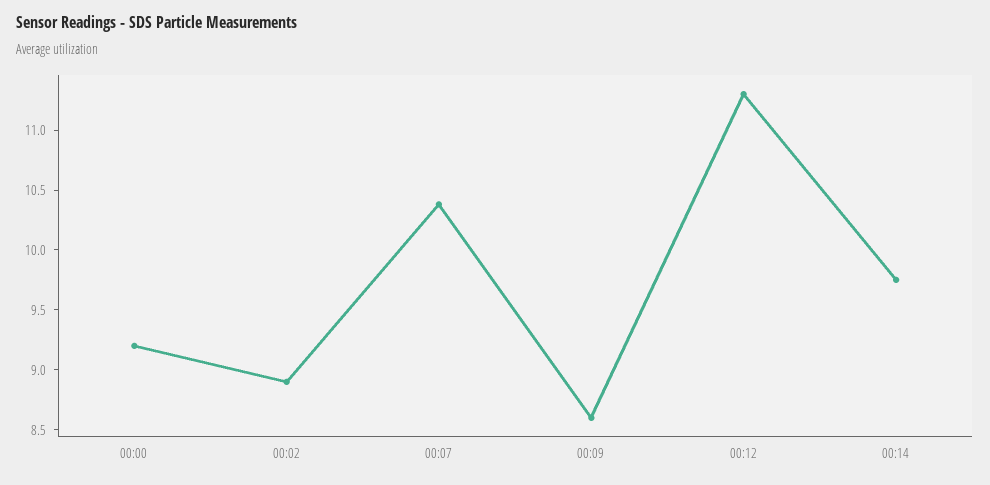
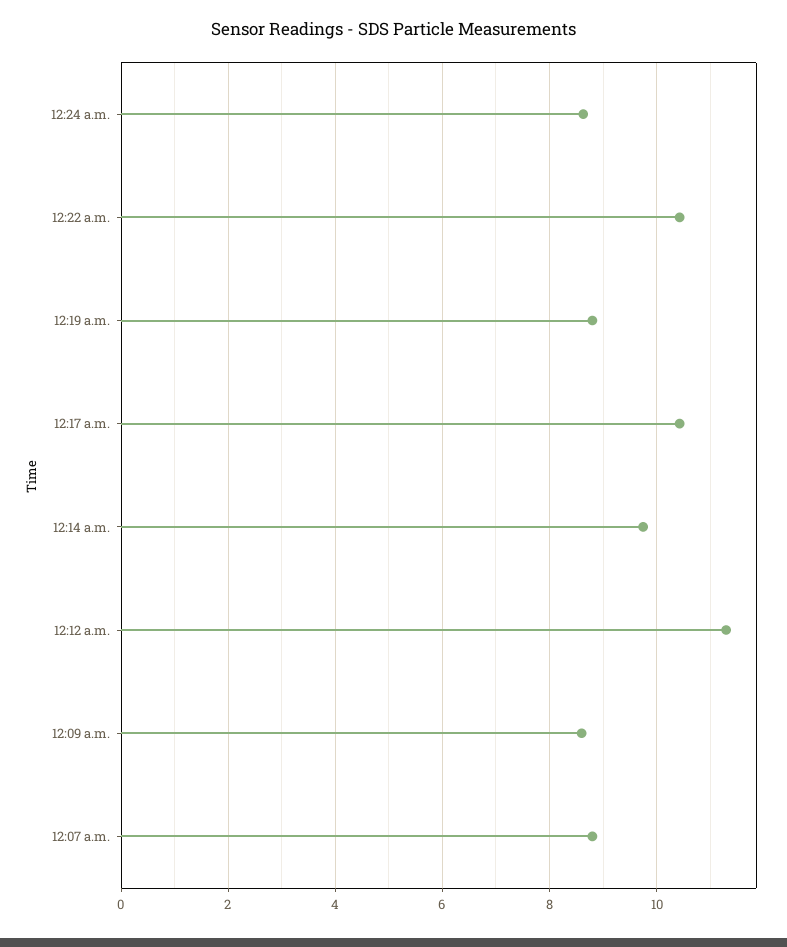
00:00: 9.2 -> none
00:02: 8.9 -> none
00:07: 10.4 -> 8.8
12:24 a.m.: none -> 8.6
12:22 a.m.: none -> 10.4
12:19 a.m.: none -> 8.8
12:17 a.m.: none -> 10.4

